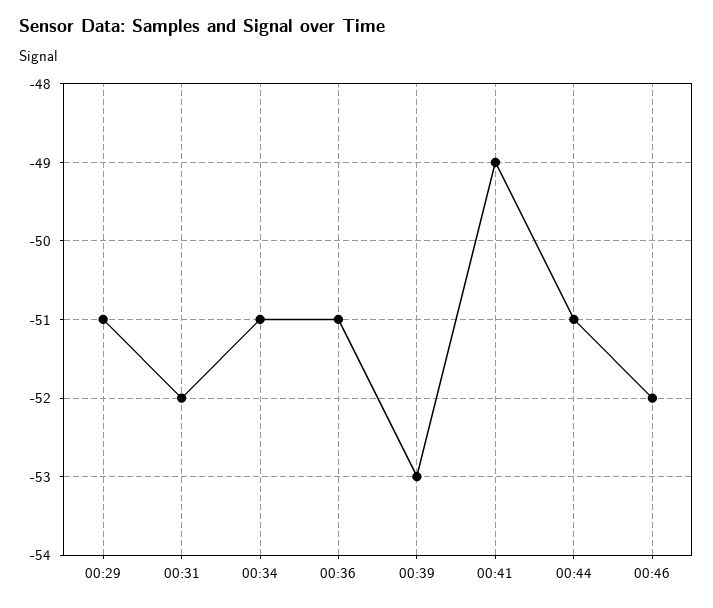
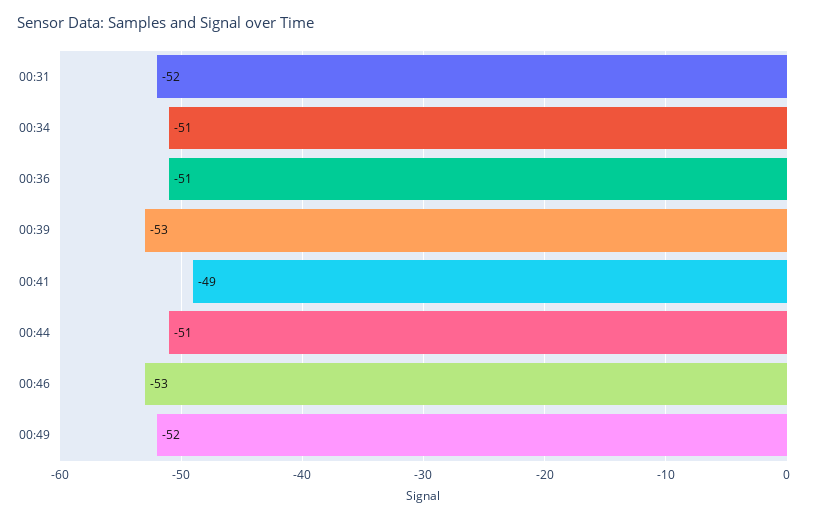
00:29: -51 -> none
00:46: -52 -> -53
00:49: none -> -52

